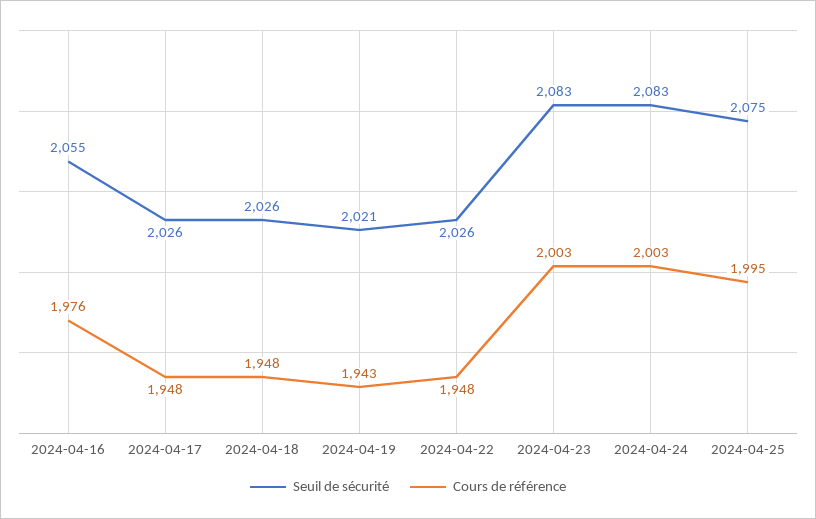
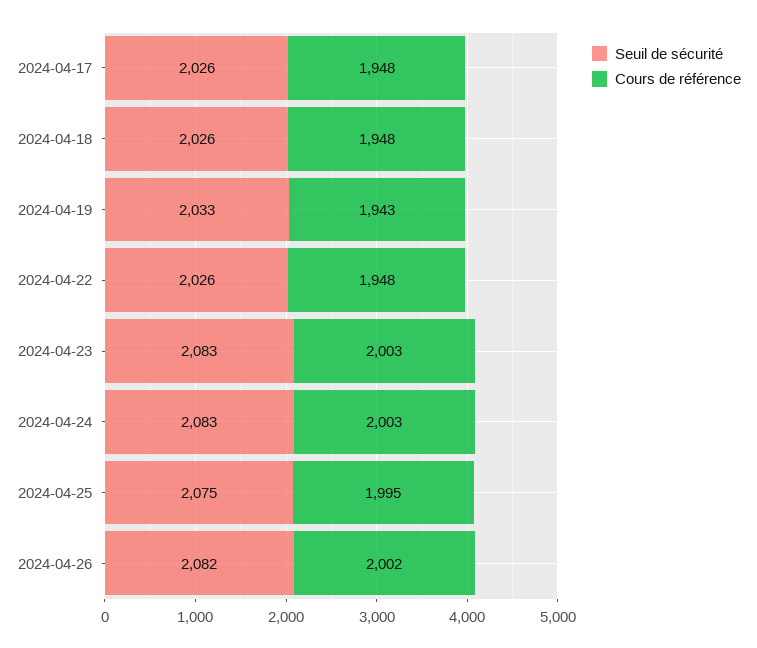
Seuil de sécurité, 2024-04-16: 2055 -> none
Cours de référence, 2024-04-16: 1976 -> none
Seuil de sécurité, 2024-04-19: 2021 -> 2033
Seuil de sécurité, 2024-04-26: none -> 2082
Cours de référence, 2024-04-26: none -> 2002

